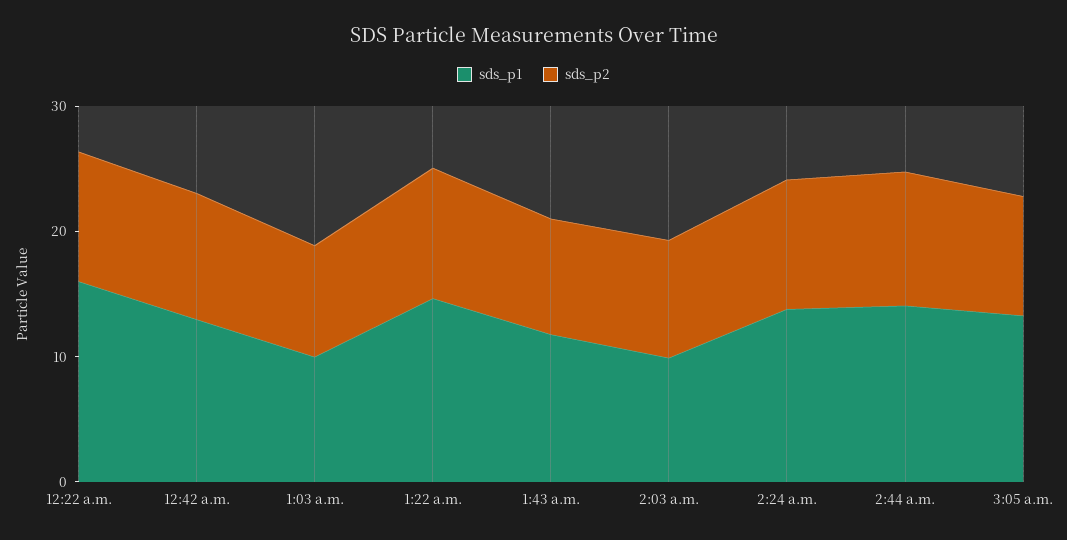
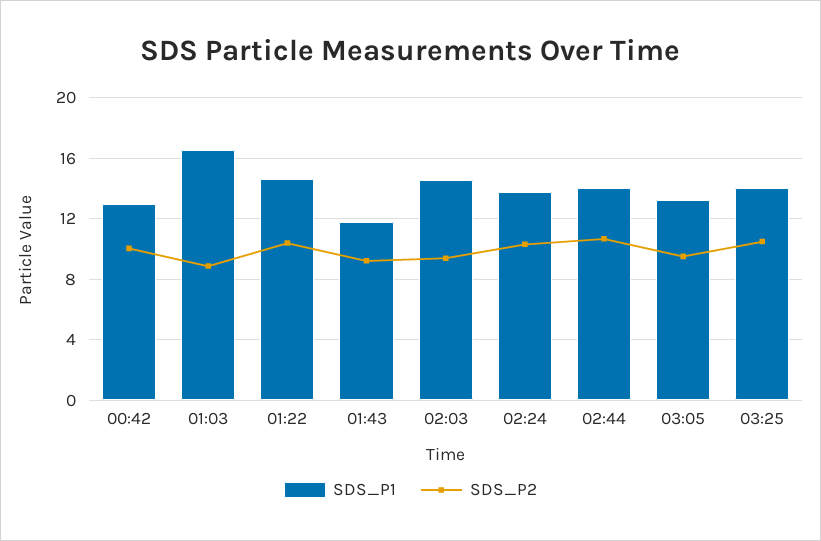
sds_p1, 12:22 a.m.: 16 -> none
sds_p2, 12:22 a.m.: 10 -> none
sds_p1, 1:03 a.m.: 10 -> 16.5
sds_p1, 2:03 a.m.: 10 -> 14.5
sds_p1, 03:25: none -> 14
sds_p2, 03:25: none -> 10.5

